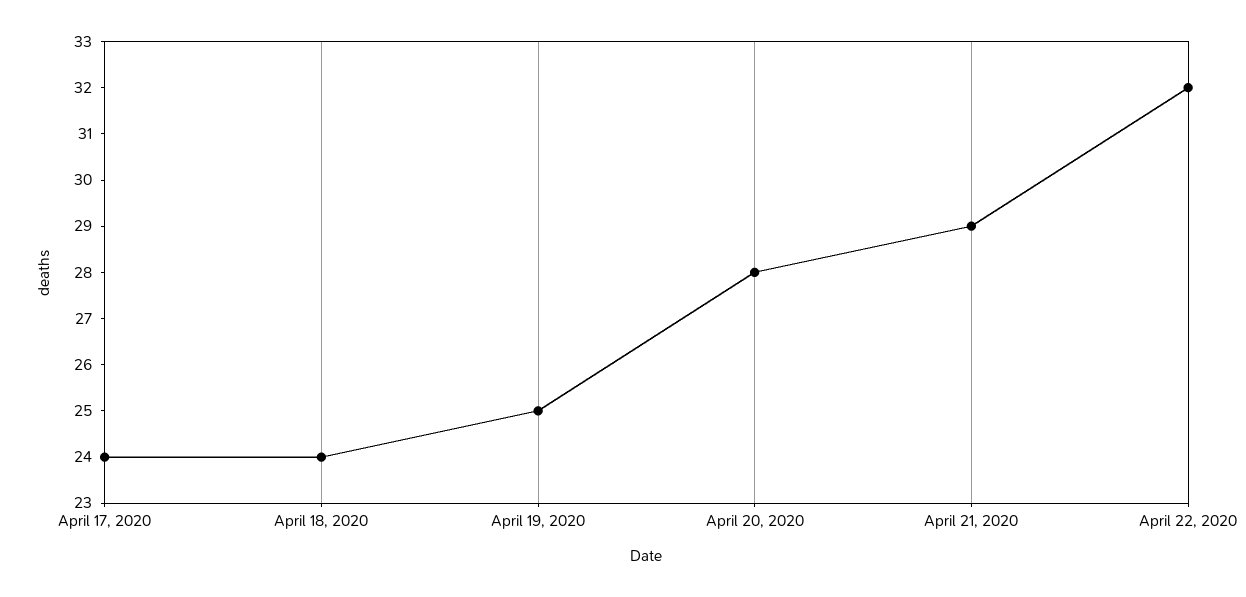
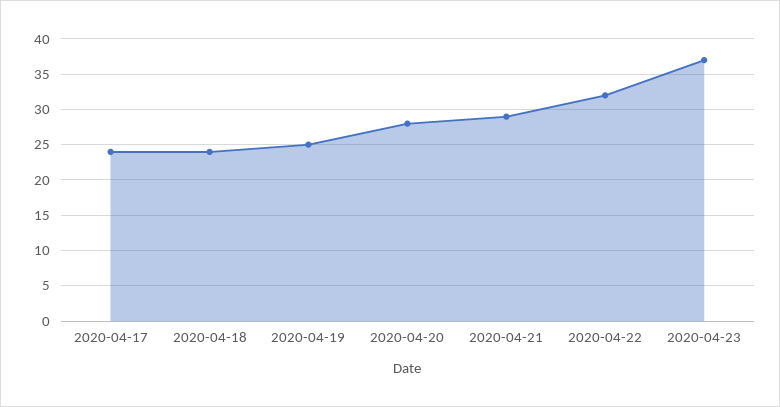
2020-04-23: none -> 37

